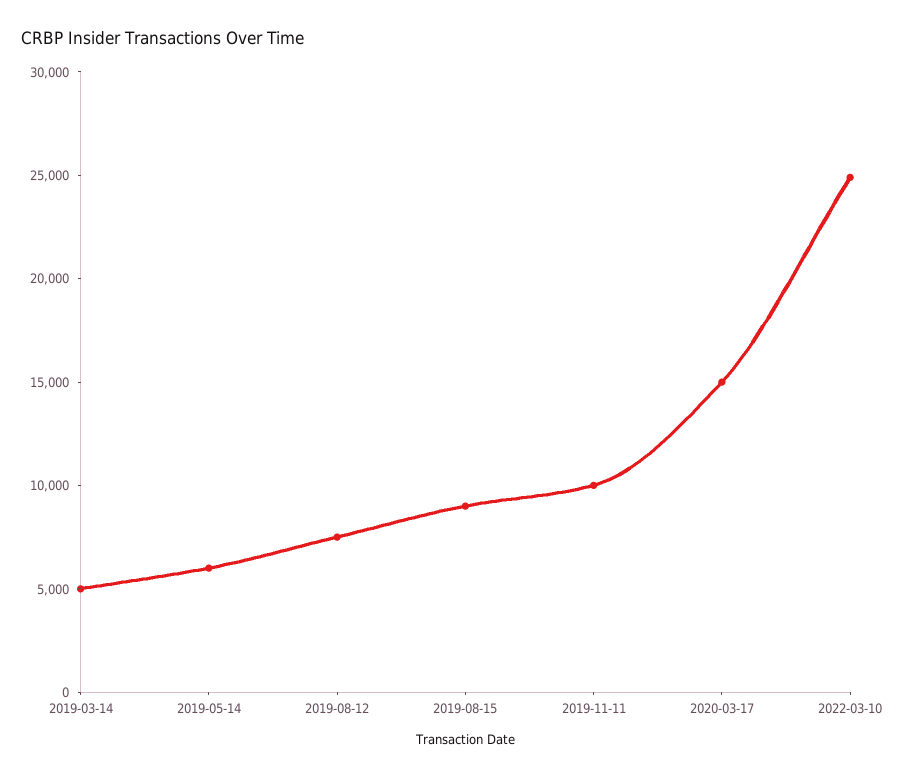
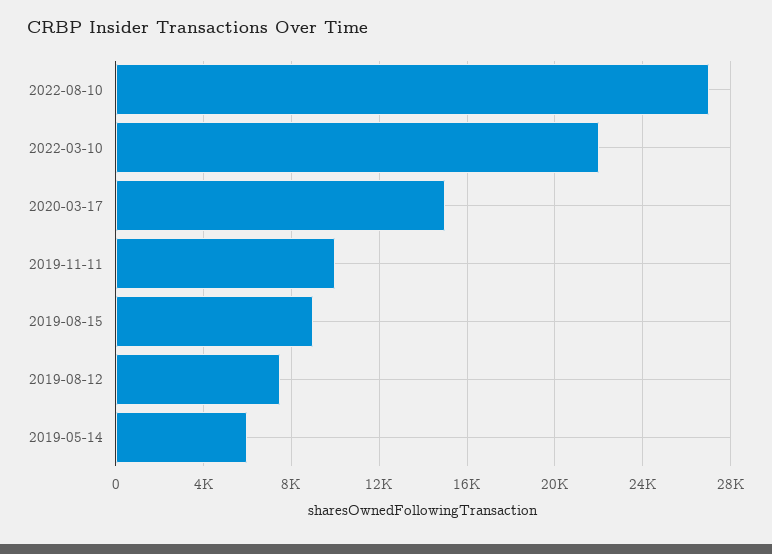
2019-03-14: 5000 -> none
2022-03-10: 25000 -> 22000
2022-08-10: none -> 27000

